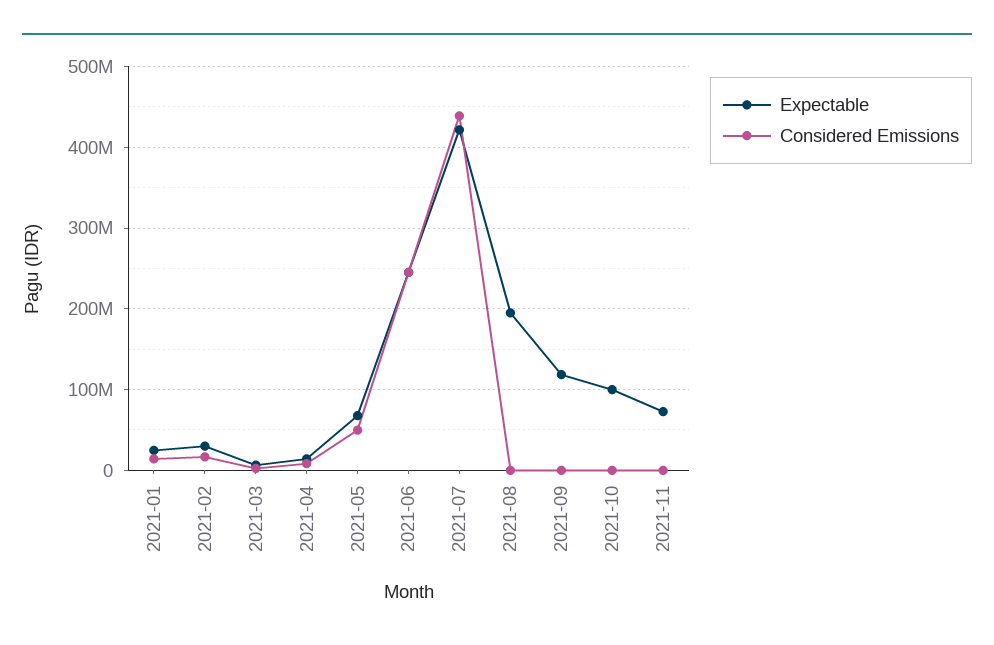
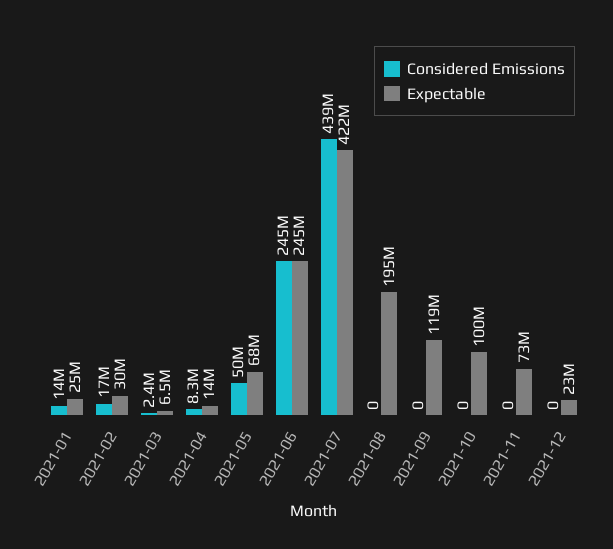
Considered Emissions, 2021-12: none -> 0
Expectable, 2021-12: none -> 23000000

